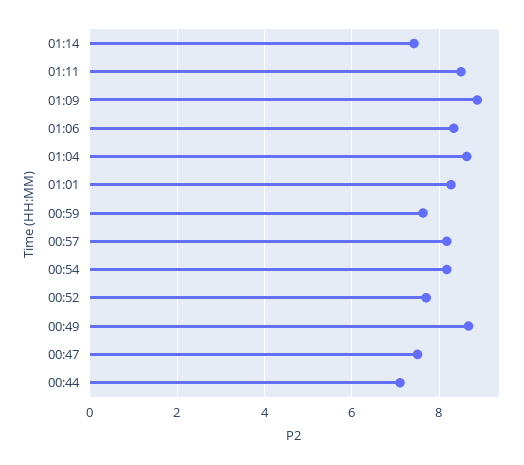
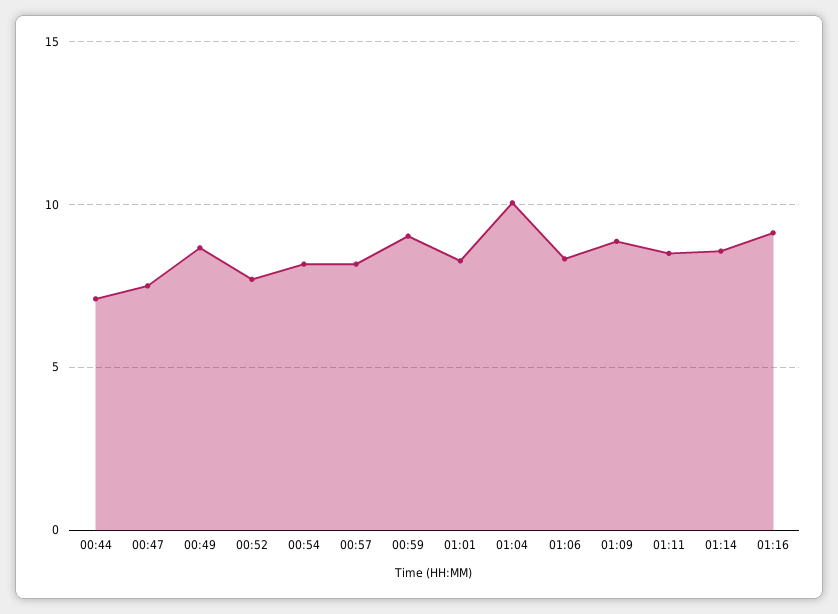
01:14: 7.4 -> 8.5
01:04: 8.6 -> 10
00:59: 7.6 -> 9
01:16: none -> 9

